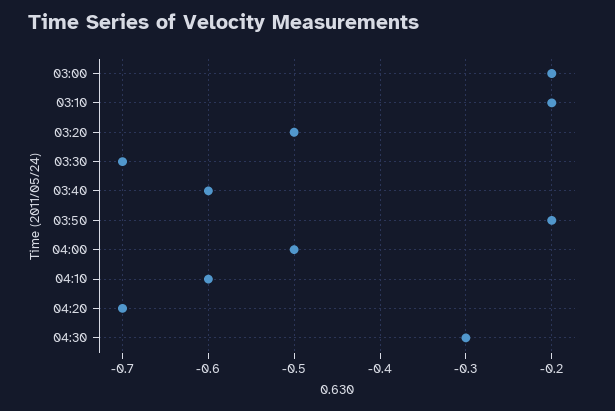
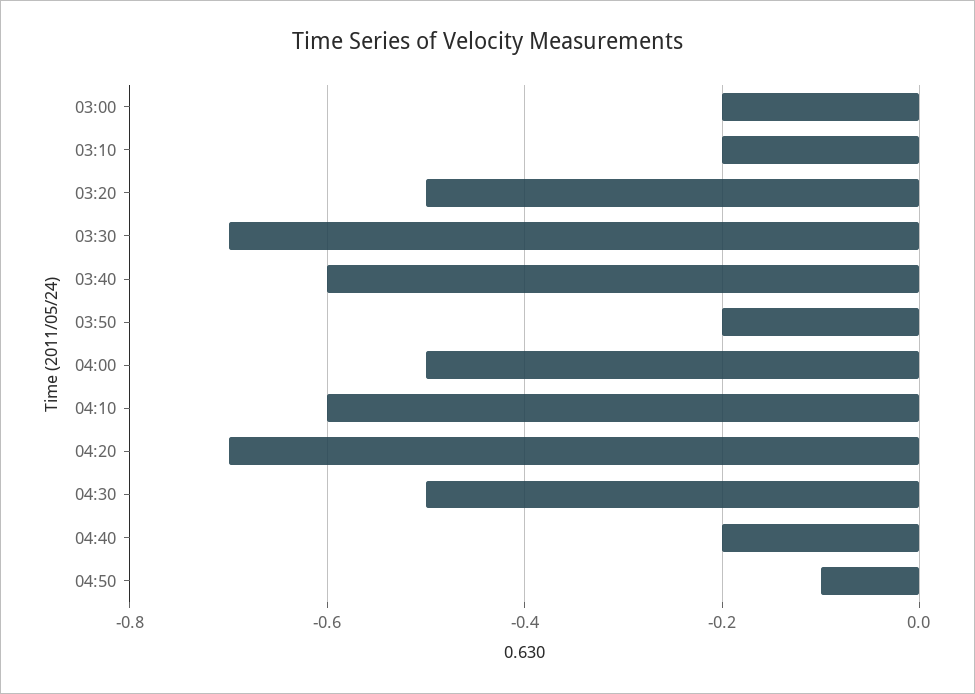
04:30: -0.3 -> -0.5
04:40: none -> -0.2
04:50: none -> -0.1

